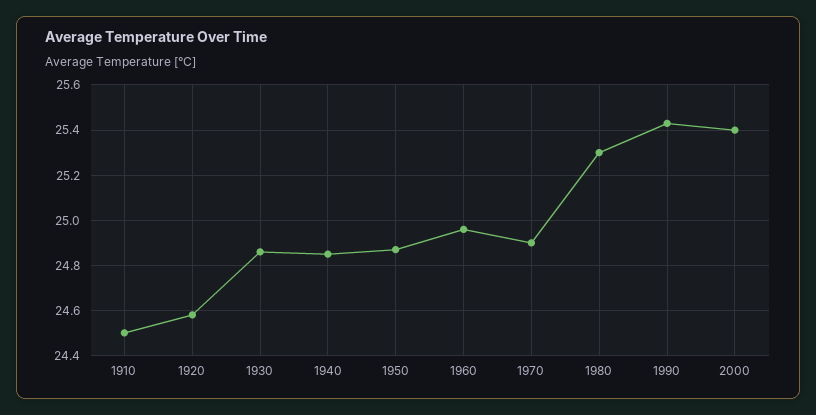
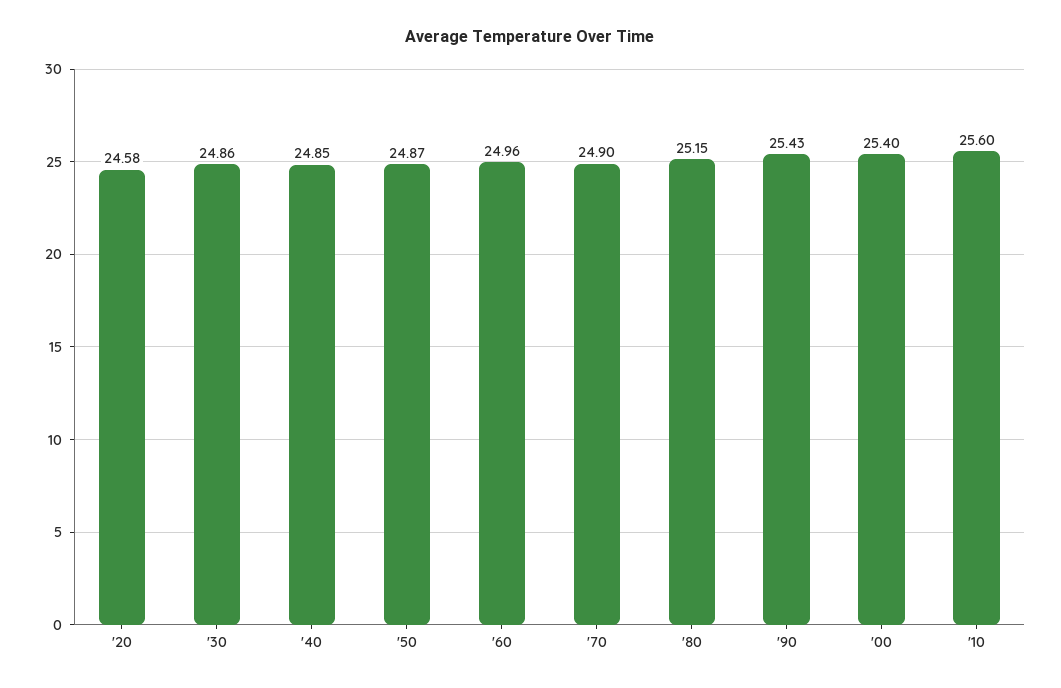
1910: 24.5 -> none
1980: 25.3 -> 25.15
'10: none -> 25.6

